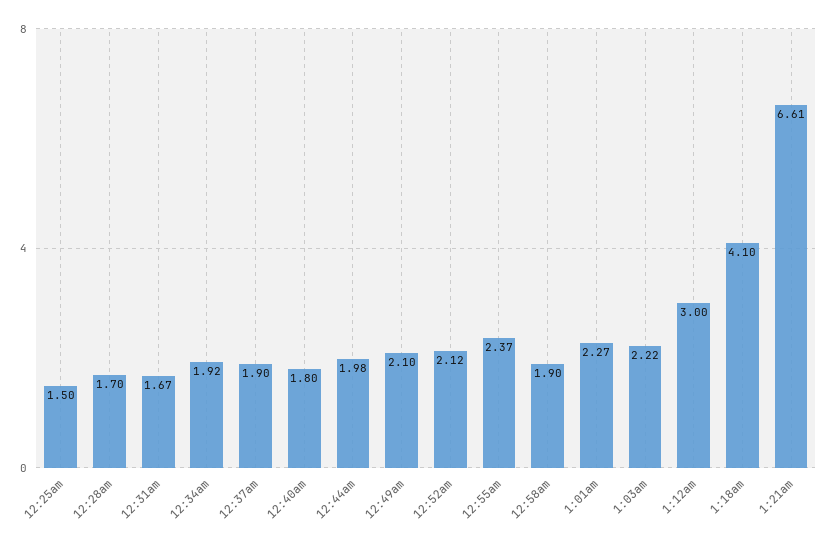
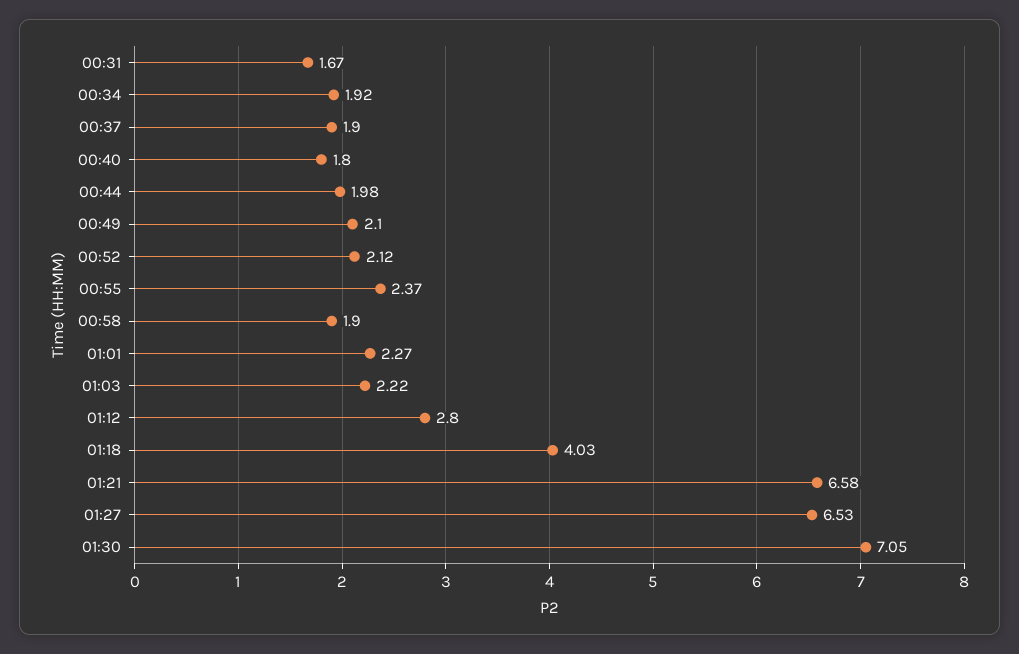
12:25am: 1.5 -> none
12:28am: 1.7 -> none
1:12am: 3 -> 2.8
1:18am: 4.1 -> 4.03
1:21am: 6.61 -> 6.58
01:27: none -> 6.53
01:30: none -> 7.05

